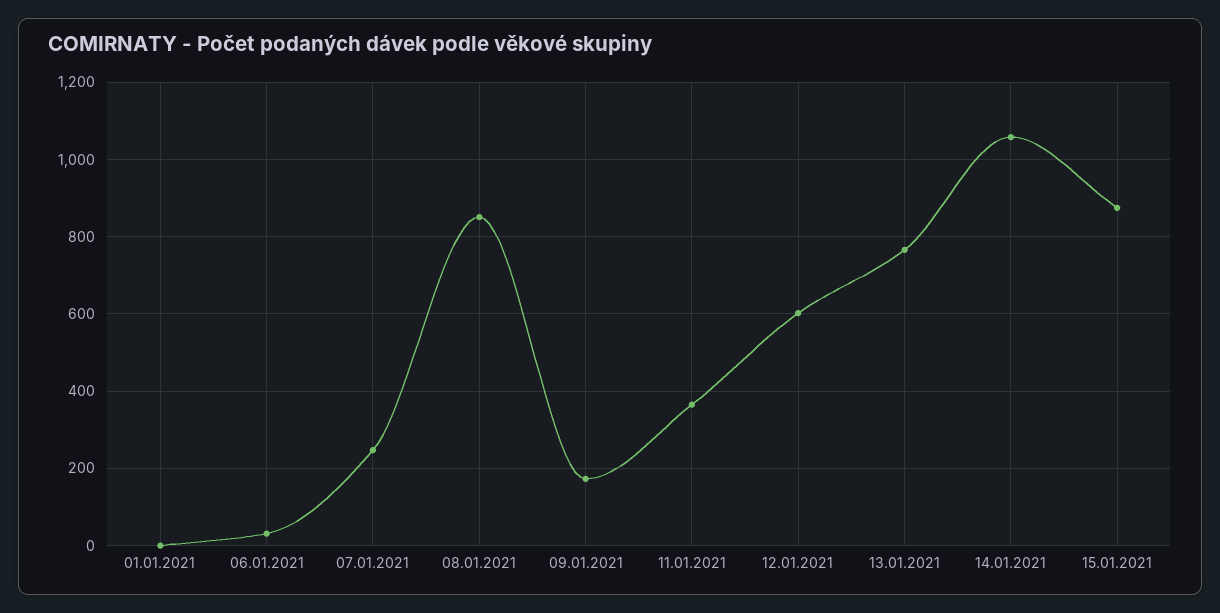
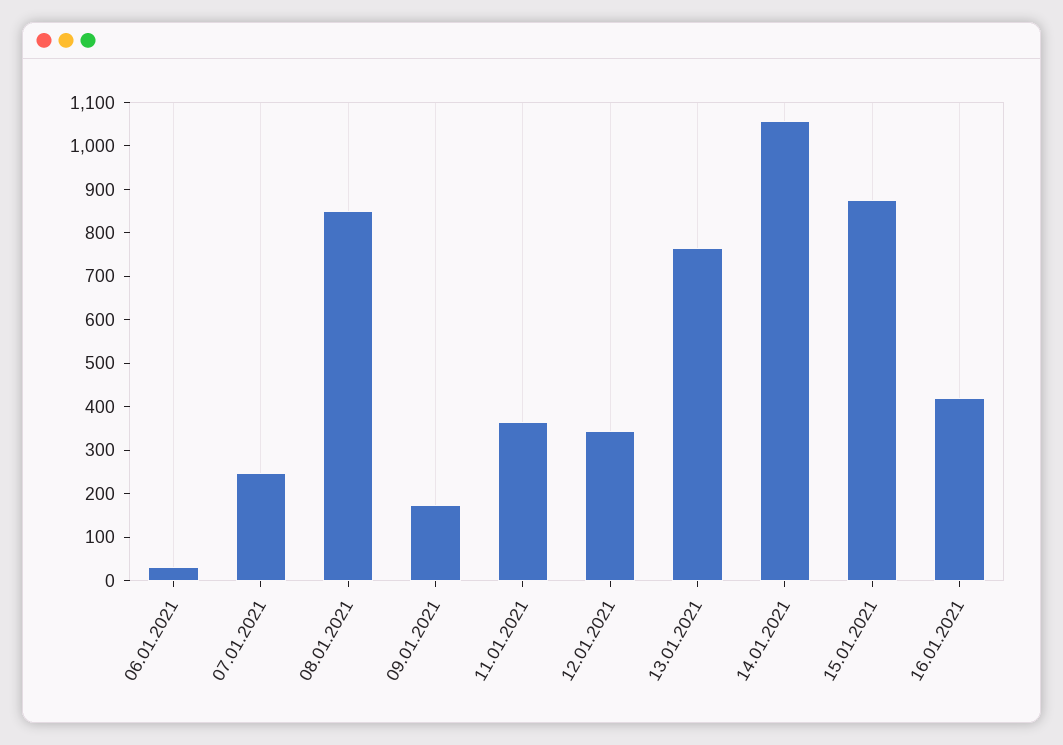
01.01.2021: 0 -> none
12.01.2021: 600 -> 340
16.01.2021: none -> 420

